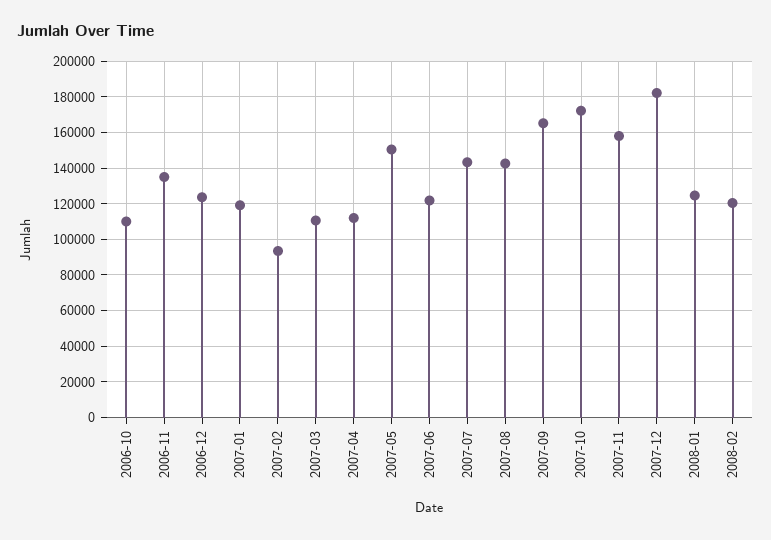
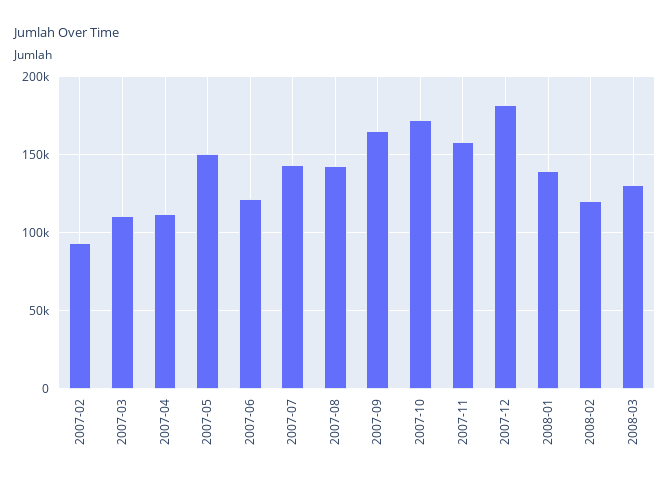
2006-10: 110000 -> none
2006-11: 135000 -> none
2006-12: 125000 -> none
2007-01: 120000 -> none
2008-01: 125000 -> 140000
2008-03: none -> 130000

